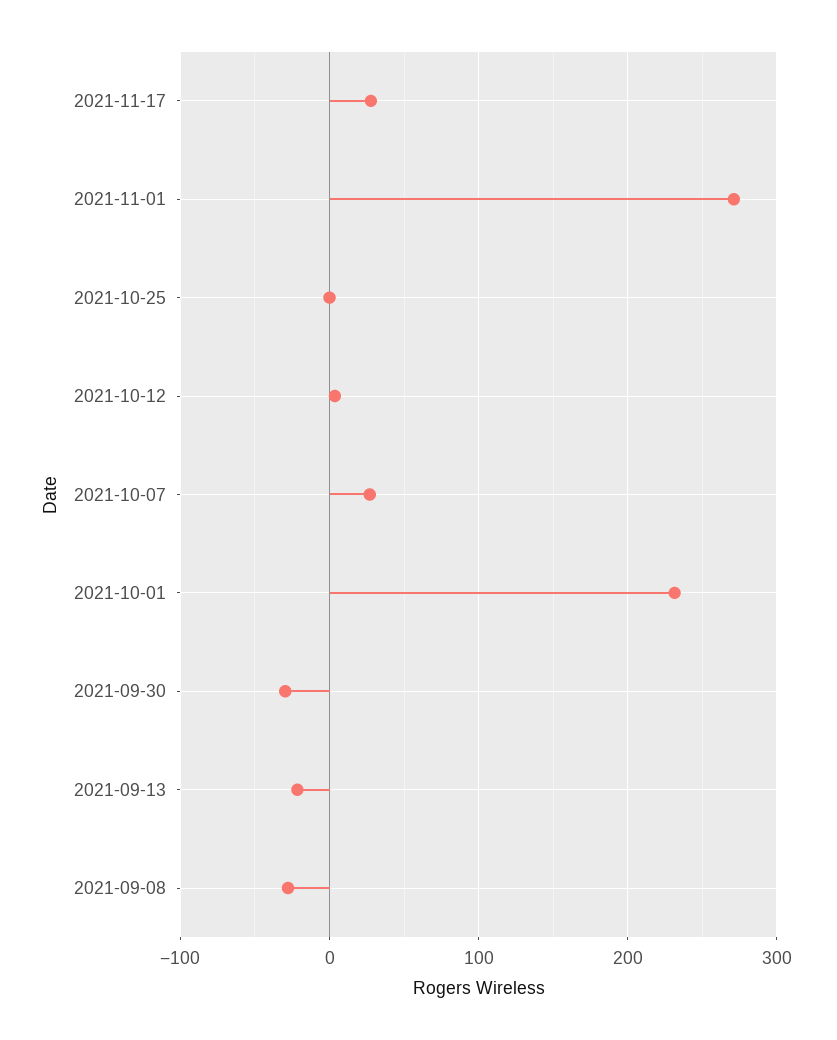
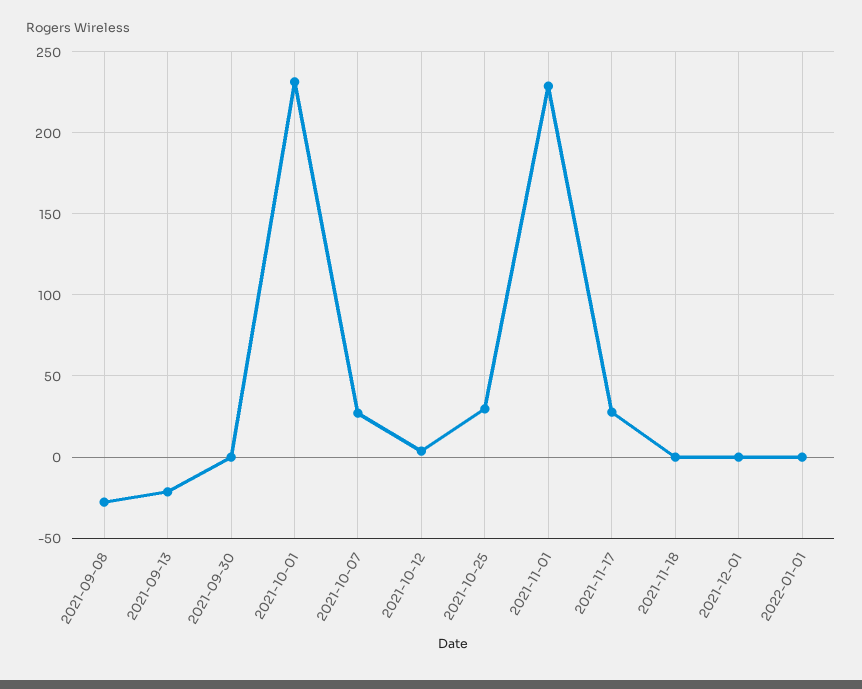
2021-11-01: 270 -> 230
2021-10-25: 0 -> 30
2021-09-30: -30 -> 0
2021-11-18: none -> 0
2021-12-01: none -> 0
2022-01-01: none -> 0

